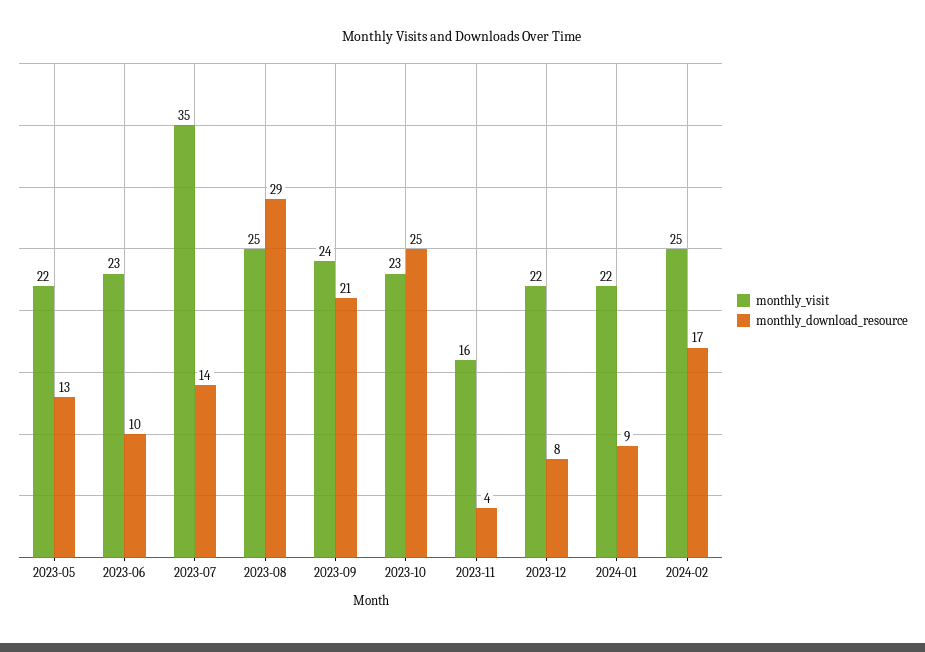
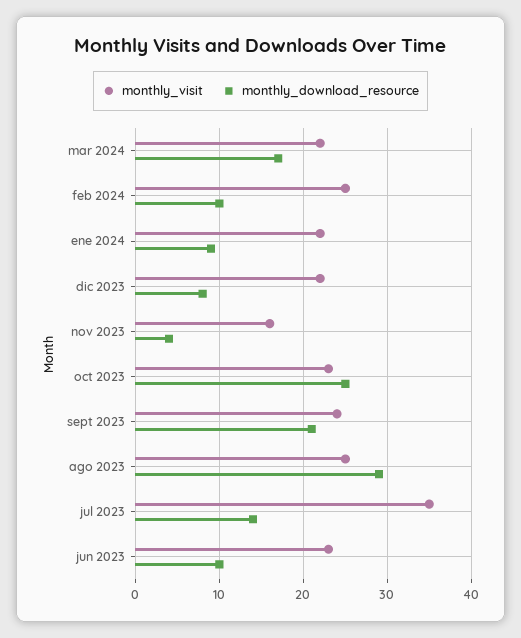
monthly_visit, 2023-05: 22 -> none
monthly_download_resource, 2023-05: 13 -> none
monthly_download_resource, 2024-02: 17 -> 10
monthly_visit, mar 2024: none -> 22
monthly_download_resource, mar 2024: none -> 17

